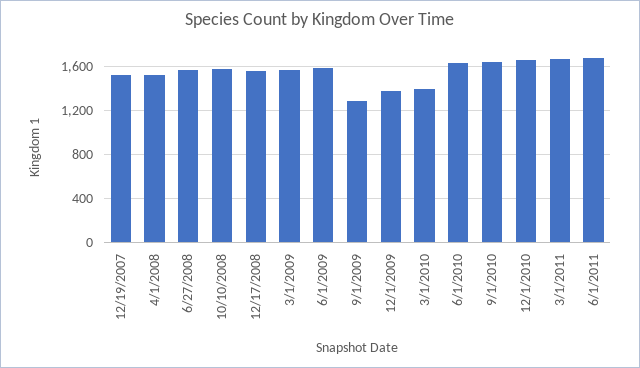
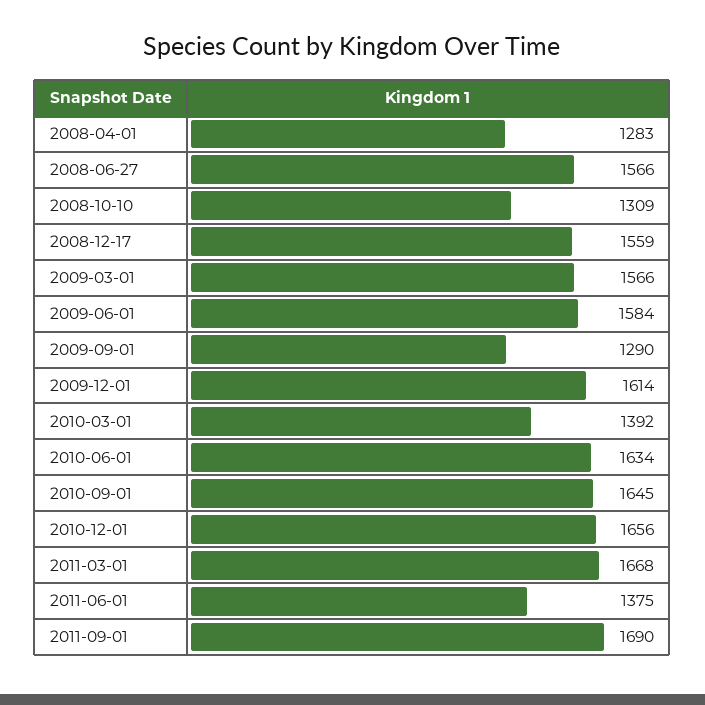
12/19/2007: 1500 -> none
4/1/2008: 1500 -> 1283
10/10/2008: 1600 -> 1309
12/1/2009: 1400 -> 1614
6/1/2011: 1700 -> 1375
2011-09-01: none -> 1690

